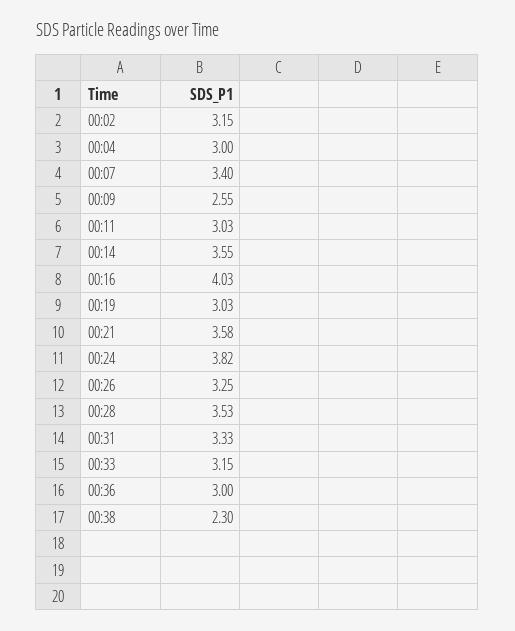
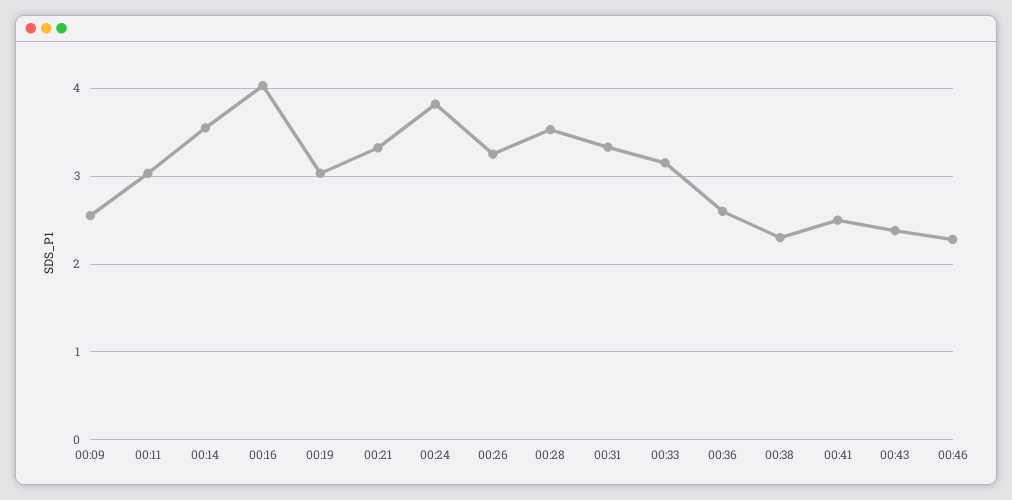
00:02: 3.15 -> none
00:04: 3 -> none
00:07: 3.4 -> none
00:21: 3.58 -> 3.3
00:36: 3 -> 2.6
00:41: none -> 2.5
00:43: none -> 2.4
00:46: none -> 2.3

